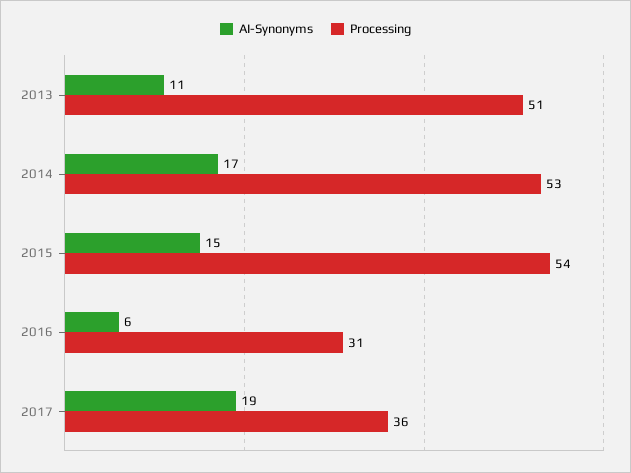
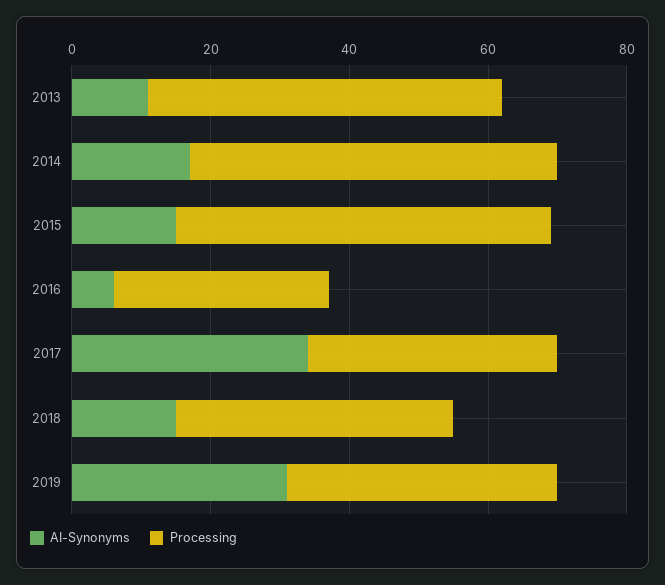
AI-Synonyms, 2017: 19 -> 35
AI-Synonyms, 2018: none -> 15
Processing, 2018: none -> 40
AI-Synonyms, 2019: none -> 30
Processing, 2019: none -> 40

